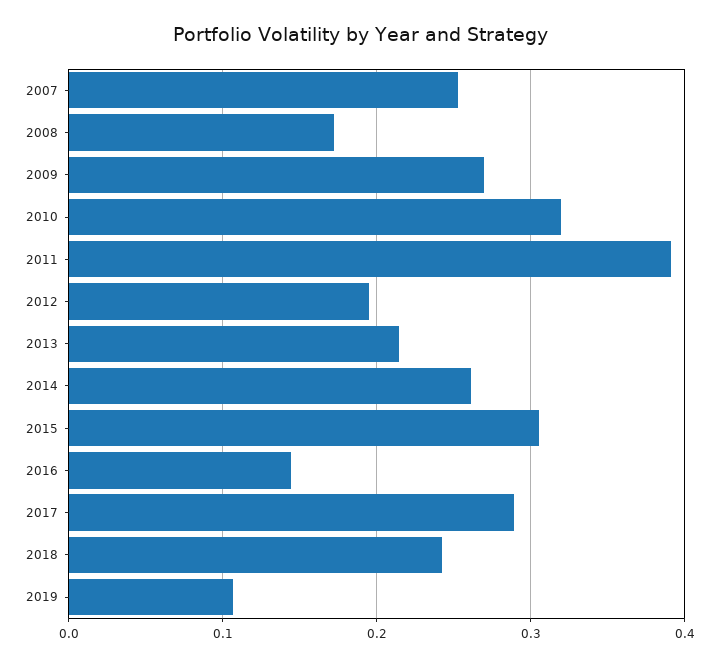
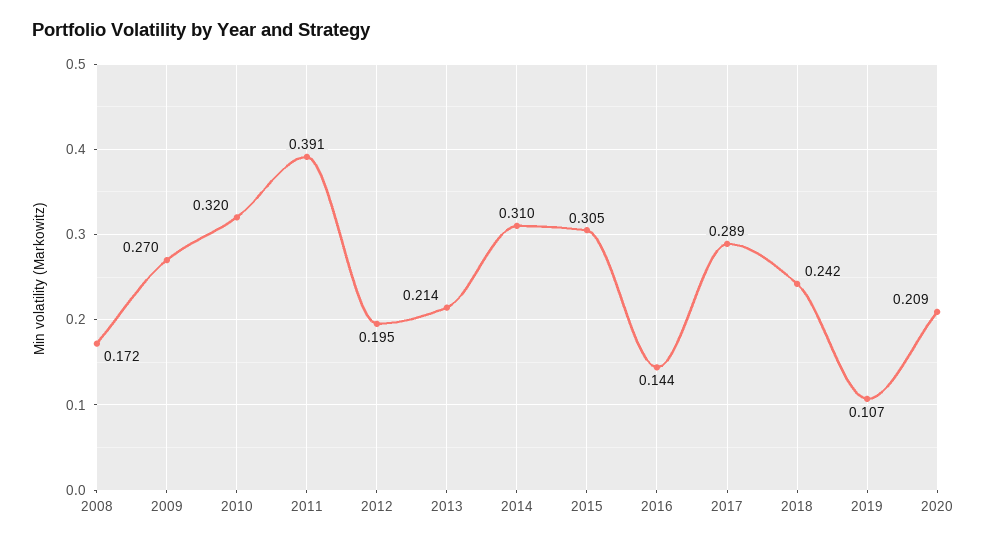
2007: 0.25 -> none
2014: 0.26 -> 0.31
2020: none -> 0.209

